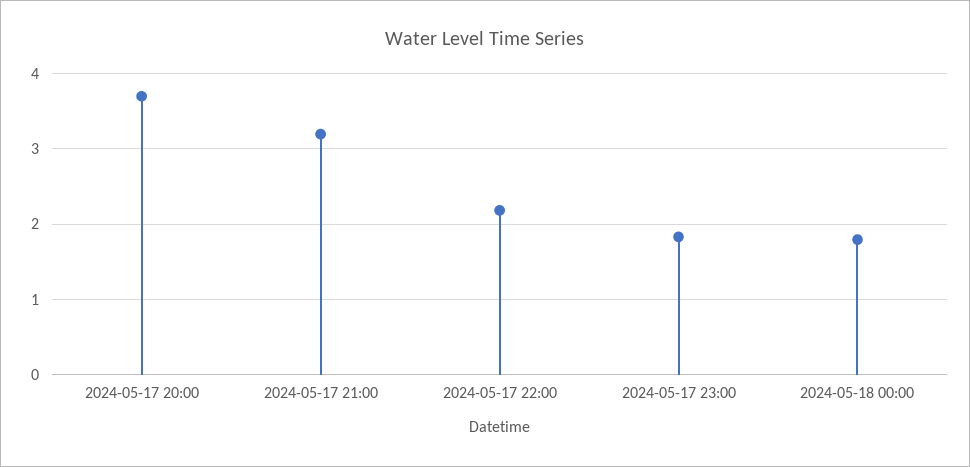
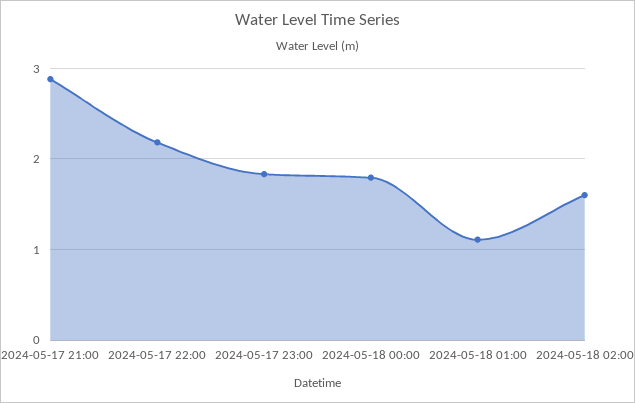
2024-05-17 20:00: 3.7 -> none
2024-05-17 21:00: 3.2 -> 2.9
2024-05-18 01:00: none -> 1.1
2024-05-18 02:00: none -> 1.6

